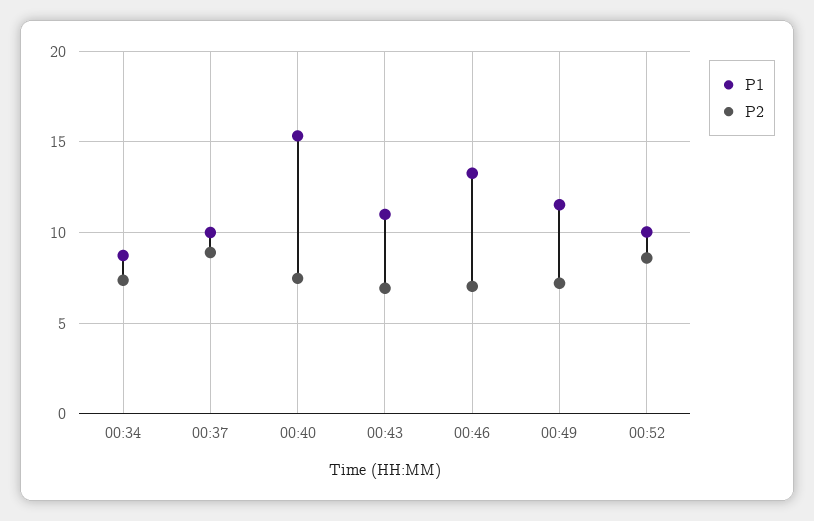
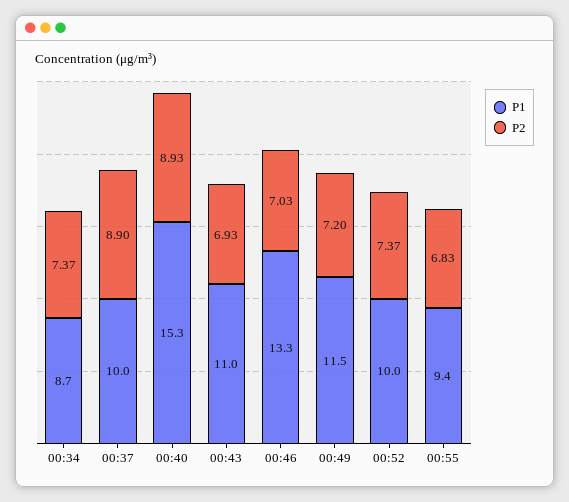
P2, 00:40: 7.5 -> 8.93
P2, 00:52: 8.5 -> 7.37
P1, 00:55: none -> 9.4
P2, 00:55: none -> 6.83

